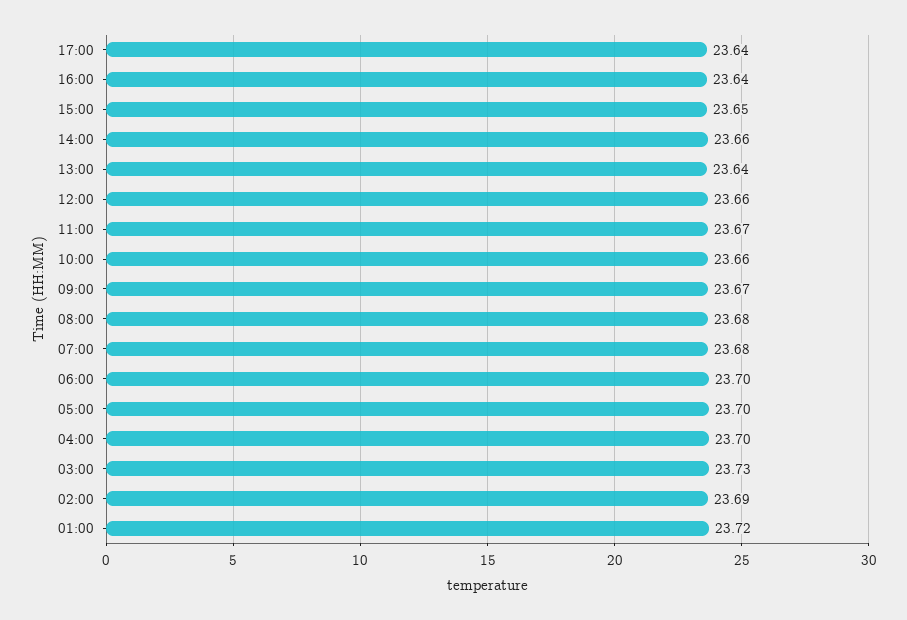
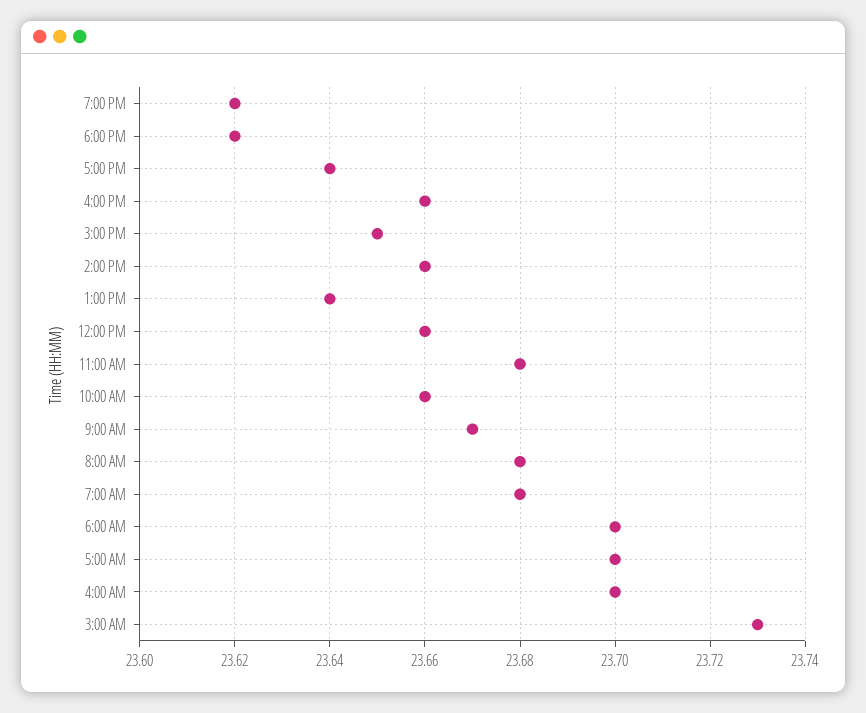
16:00: 23.64 -> 23.66
11:00: 23.67 -> 23.68
02:00: 23.69 -> none
01:00: 23.72 -> none
7:00 PM: none -> 23.62
6:00 PM: none -> 23.62

